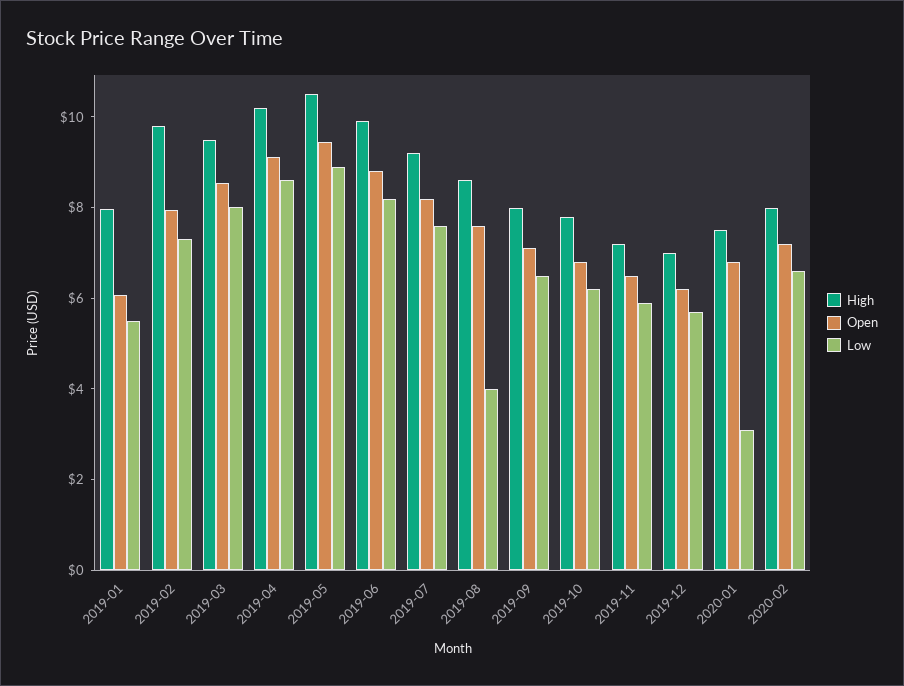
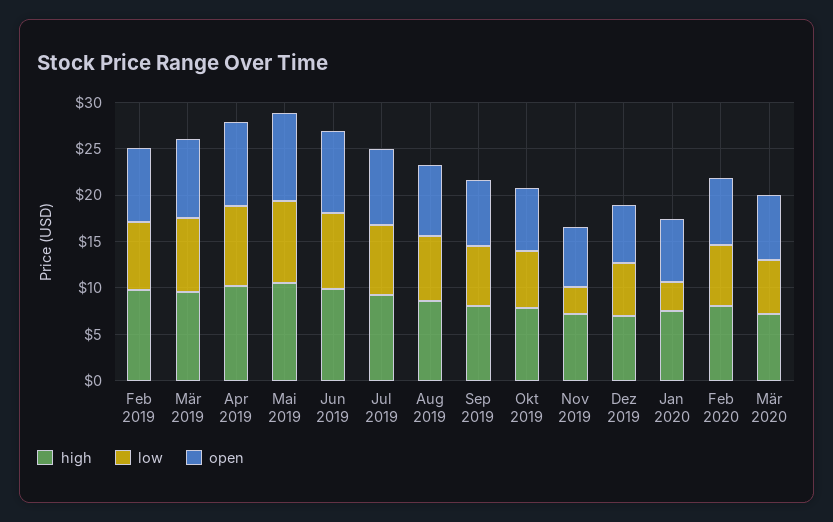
High, 2019-01: 8 -> none
Open, 2019-01: 6 -> none
Low, 2019-01: 5.5 -> none
Low, 2019-08: 4 -> 7
Low, 2019-11: 6 -> 3
High, Mär 2020: none -> 7
Low, Mär 2020: none -> 6
Open, Mär 2020: none -> 7

